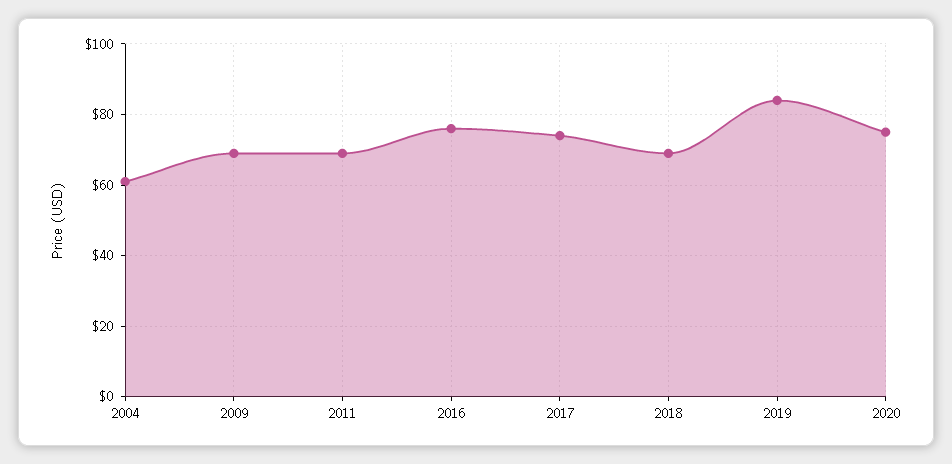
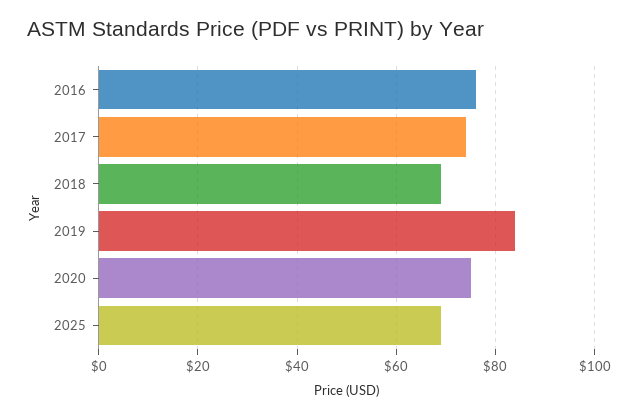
2004: 60 -> none
2009: 70 -> none
2011: 70 -> none
2025: none -> 70

